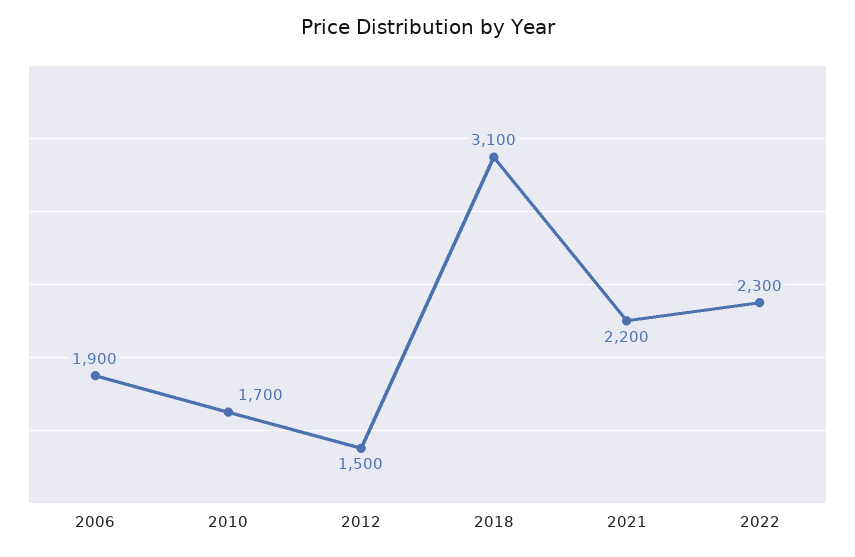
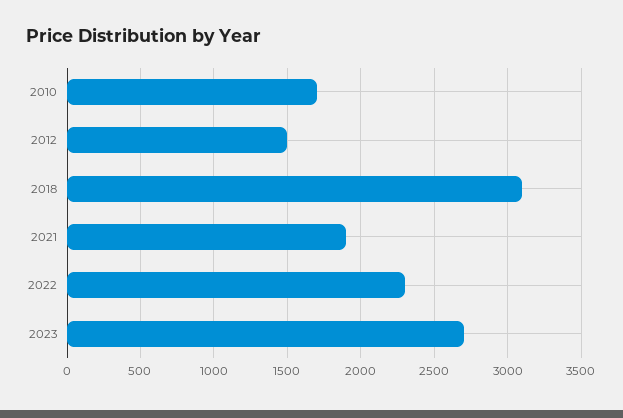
2006: 1900 -> none
2021: 2200 -> 1900
2023: none -> 2700

